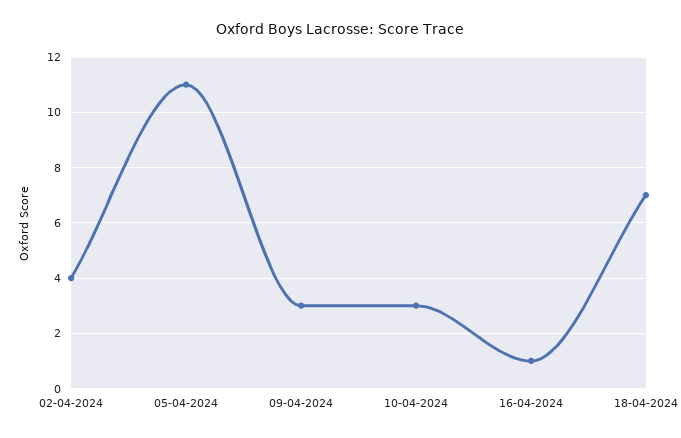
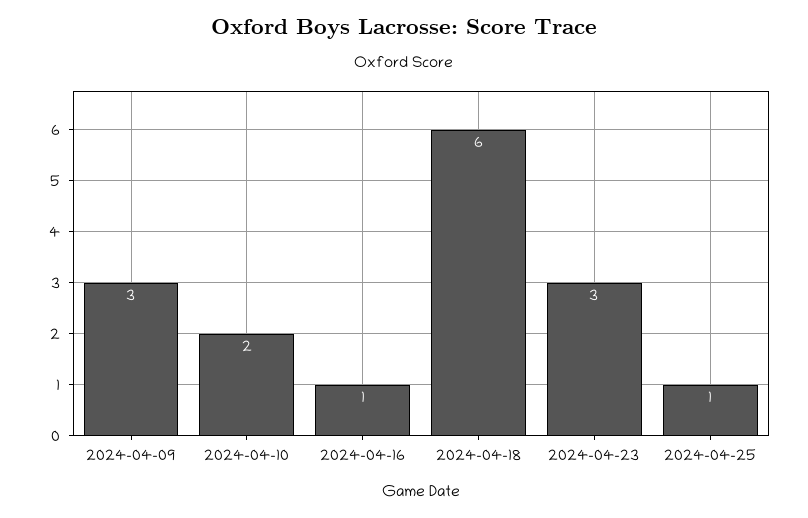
02-04-2024: 4 -> none
05-04-2024: 11 -> none
10-04-2024: 3 -> 2
18-04-2024: 7 -> 6
2024-04-23: none -> 3
2024-04-25: none -> 1

